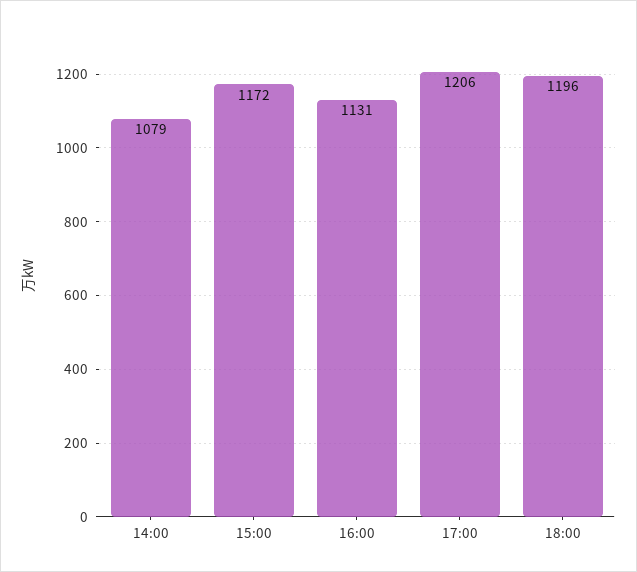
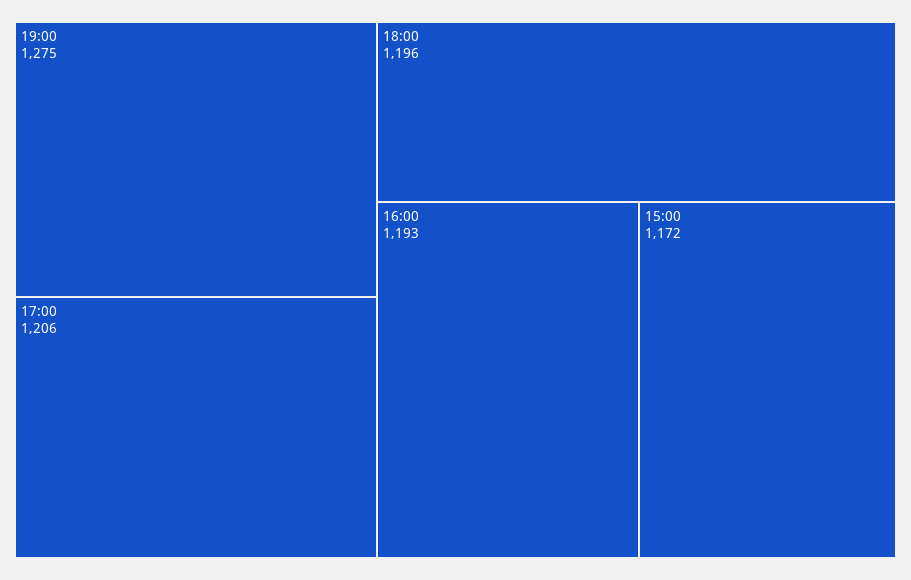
14:00: 1079 -> none
16:00: 1131 -> 1193
19:00: none -> 1275

